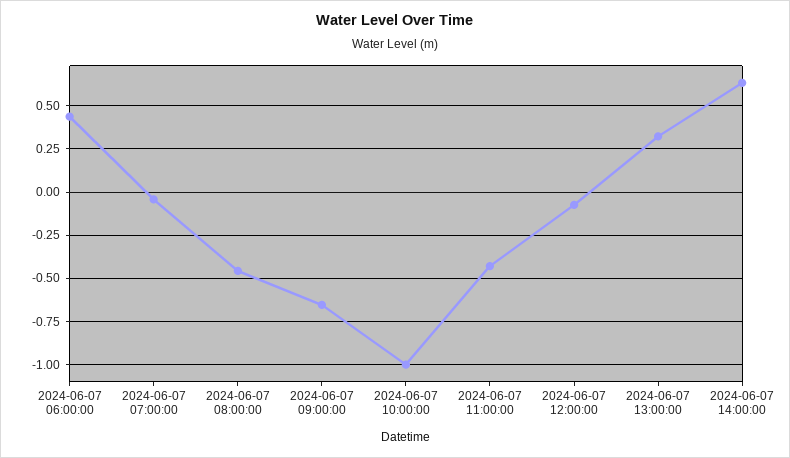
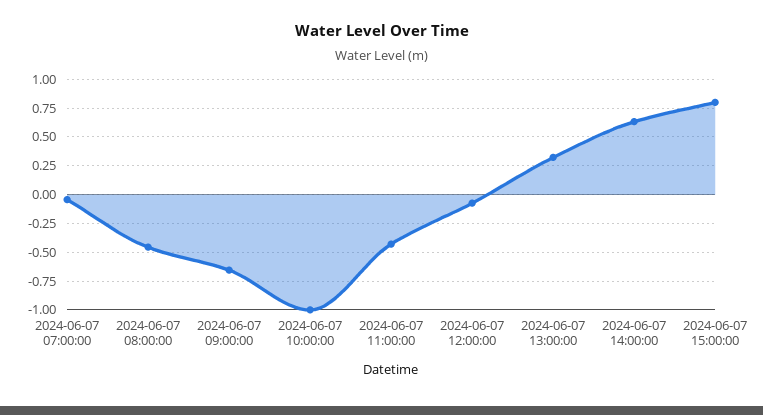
2024-06-07 06:00:00: 0.45 -> none
2024-06-07 15:00:00: none -> 0.75

